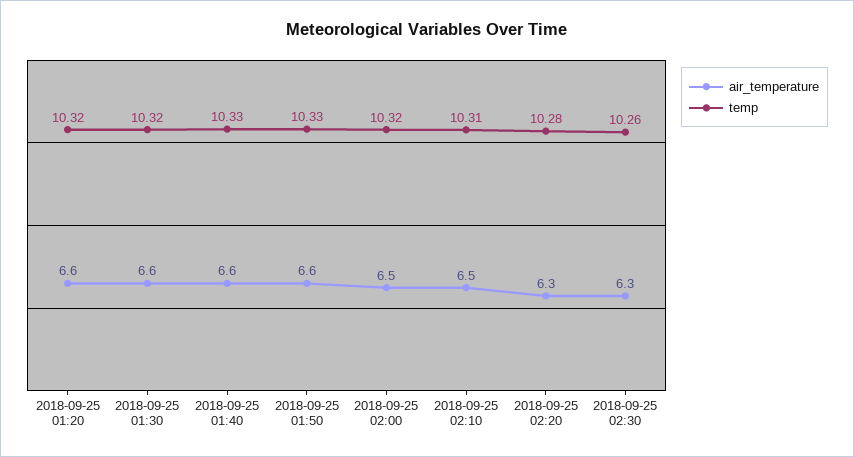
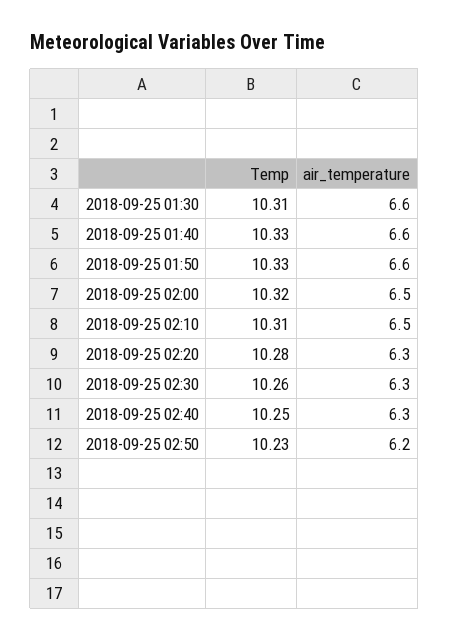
air_temperature, 2018-09-25 01:20: 6.6 -> none
temp, 2018-09-25 01:20: 10.32 -> none
temp, 2018-09-25 01:30: 10.32 -> 10.31
temp, 2018-09-25 02:40: none -> 10.25
air_temperature, 2018-09-25 02:40: none -> 6.3
temp, 2018-09-25 02:50: none -> 10.23
air_temperature, 2018-09-25 02:50: none -> 6.2

